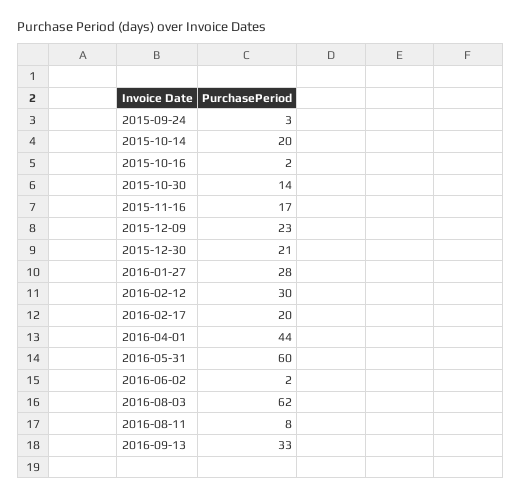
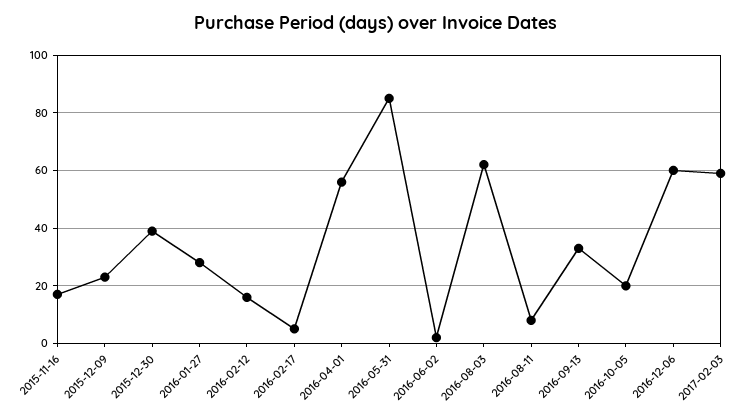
2015-09-24: 3 -> none
2015-10-14: 20 -> none
2015-10-16: 2 -> none
2015-10-30: 14 -> none
2015-12-30: 21 -> 40
2016-02-12: 30 -> 15
2016-02-17: 20 -> 5
2016-04-01: 44 -> 55
2016-05-31: 60 -> 85
2016-10-05: none -> 20
2016-12-06: none -> 60
2017-02-03: none -> 60

